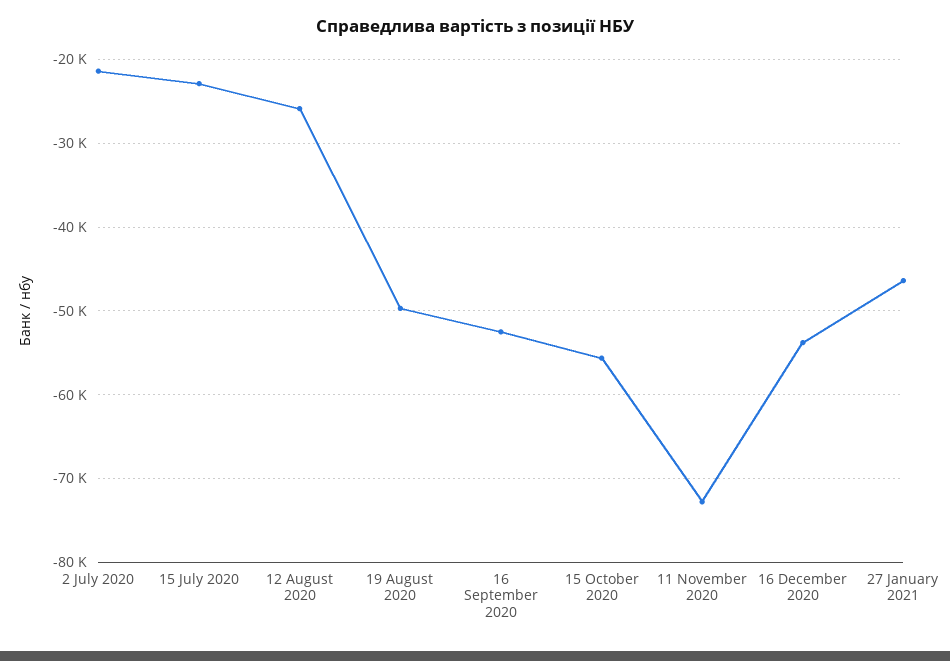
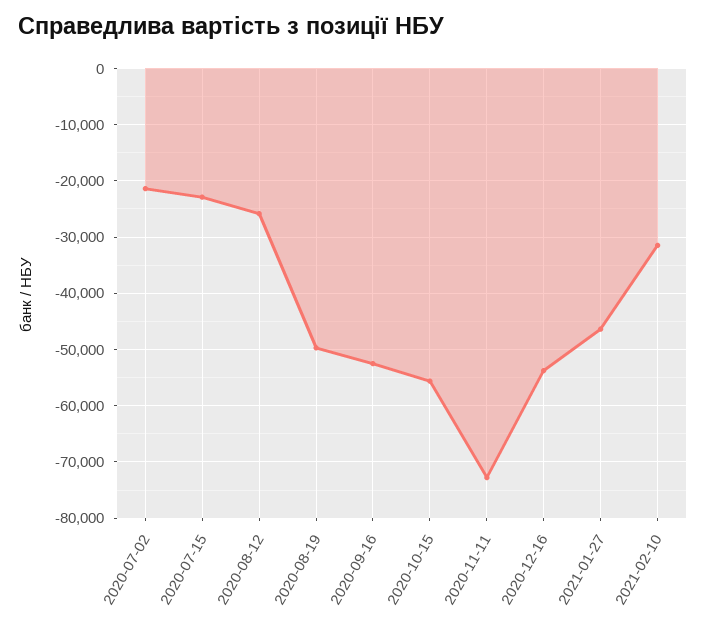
2021-02-10: none -> -32000

